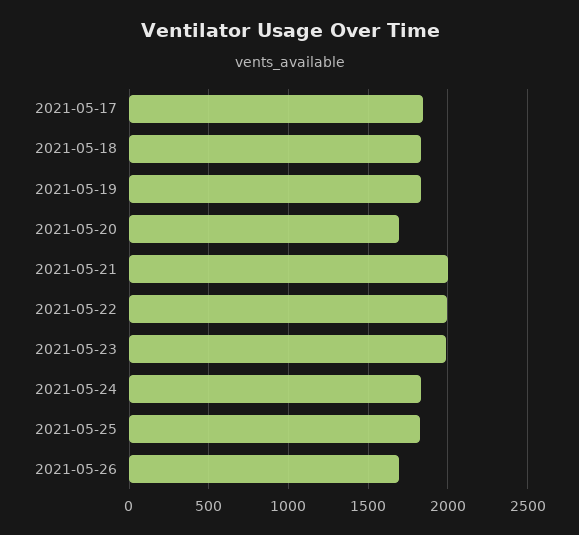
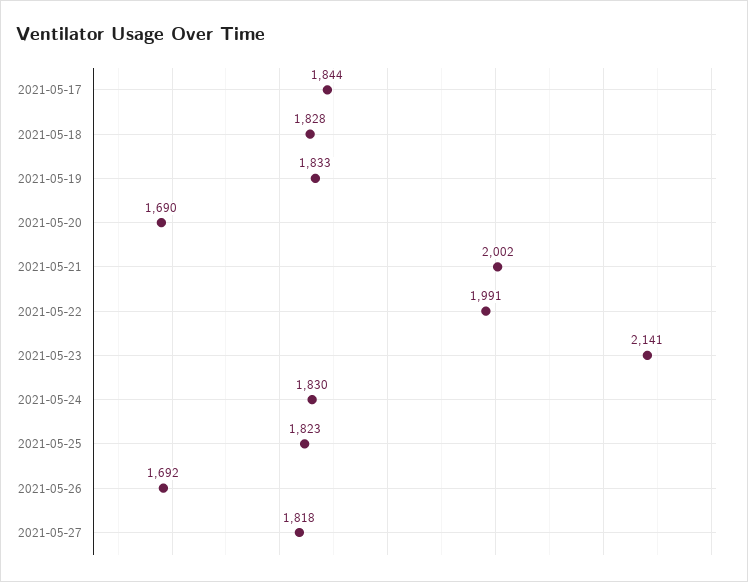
2021-05-23: 2000 -> 2141
2021-05-27: none -> 1818

